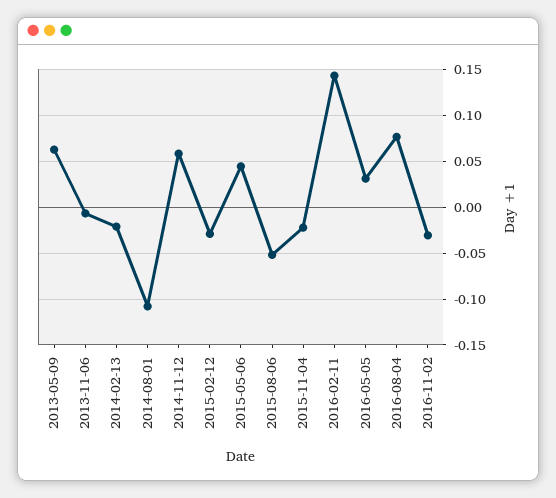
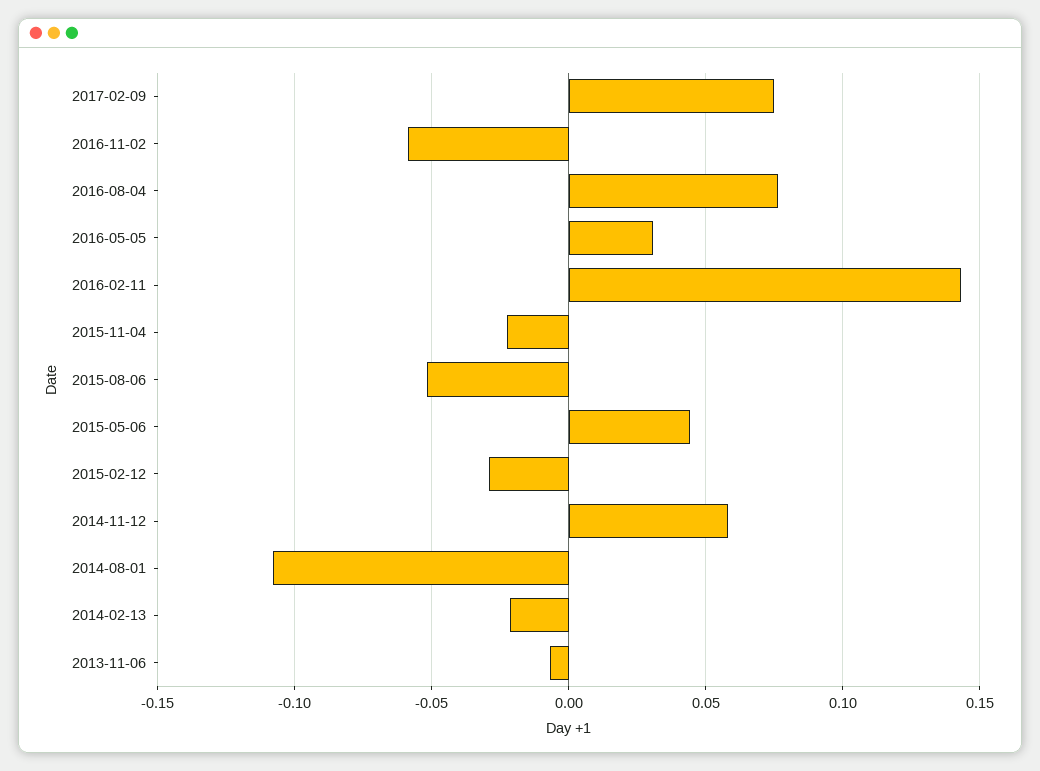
2013-05-09: 0.06 -> none
2016-11-02: -0.03 -> -0.06
2017-02-09: none -> 0.075

